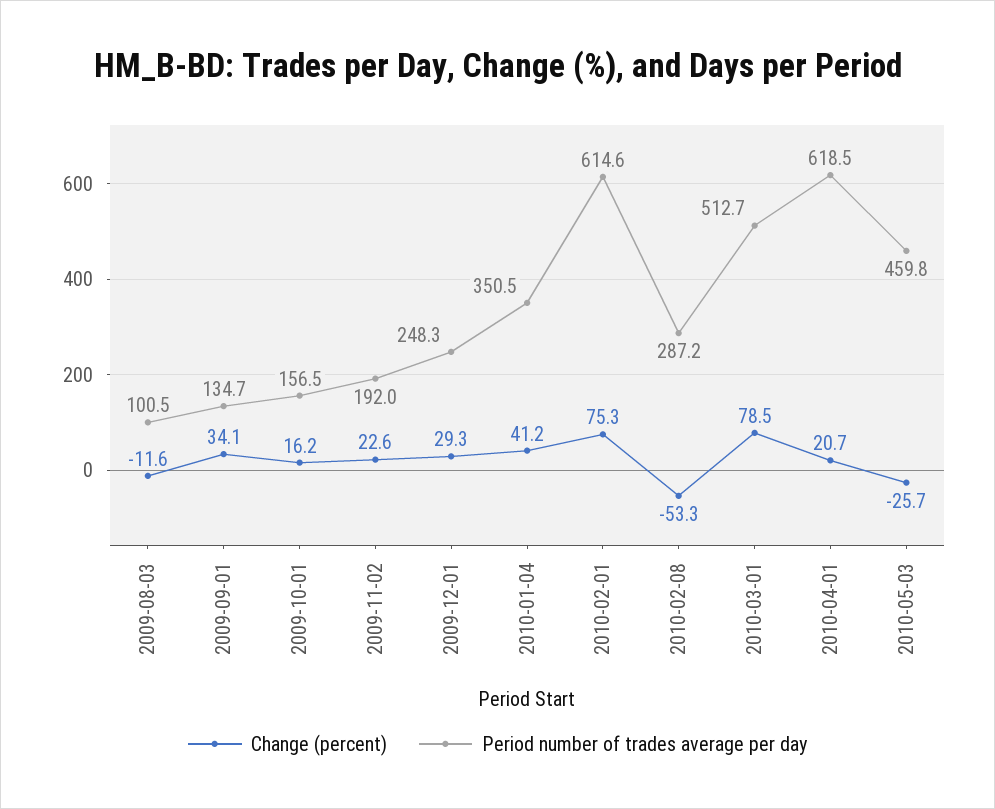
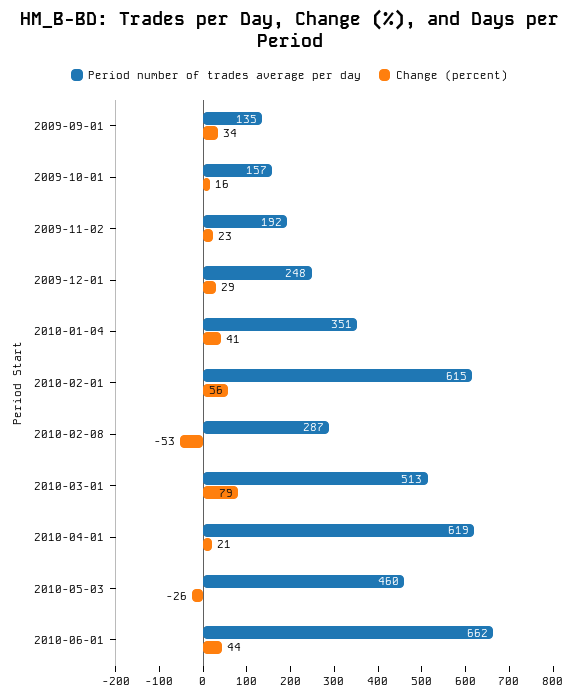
Change (percent), 2009-08-03: -11.6 -> none
Period number of trades average per day, 2009-08-03: 100.5 -> none
Change (percent), 2010-02-01: 75.3 -> 56
Period number of trades average per day, 2010-06-01: none -> 662
Change (percent), 2010-06-01: none -> 44

